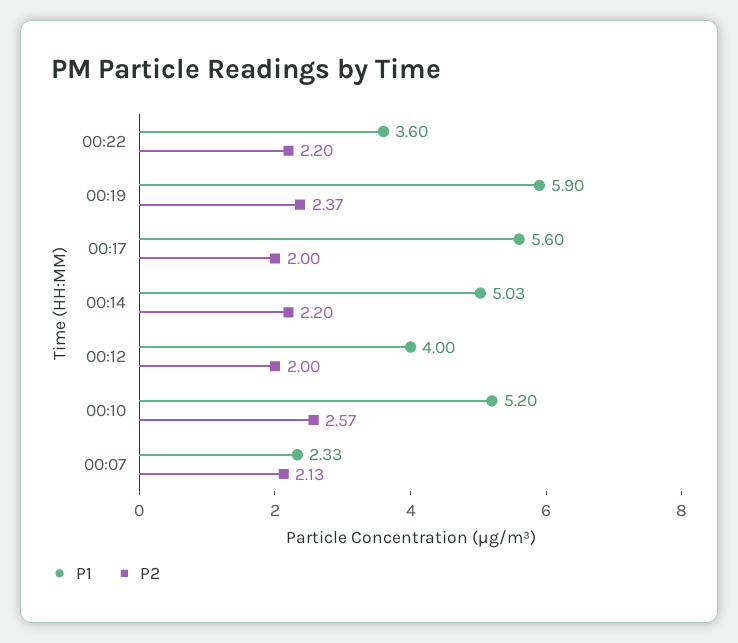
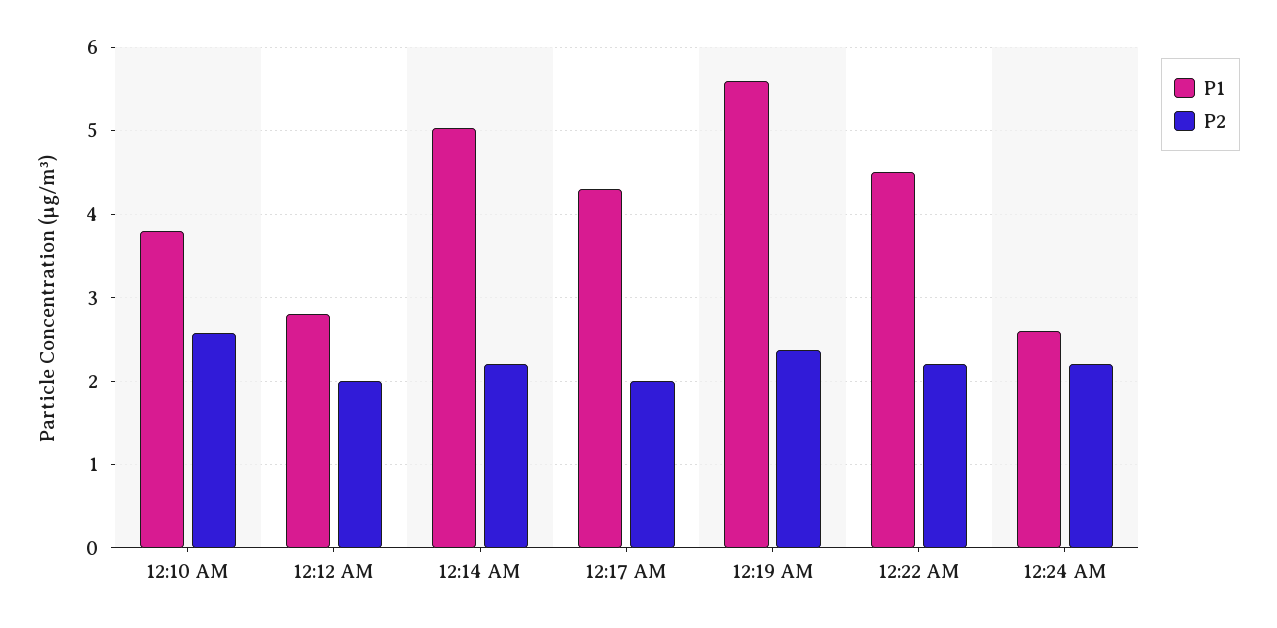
P1, 00:22: 3.6 -> 4.5
P1, 00:19: 5.9 -> 5.6
P1, 00:17: 5.6 -> 4.3
P1, 00:12: 4 -> 2.8
P1, 00:10: 5.2 -> 3.8
P1, 00:07: 2.33 -> none
P2, 00:07: 2.13 -> none
P1, 12:24 AM: none -> 2.6
P2, 12:24 AM: none -> 2.2

